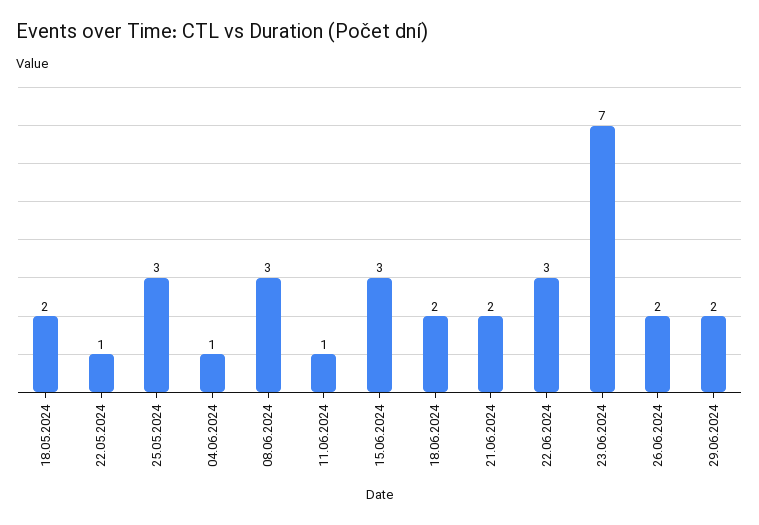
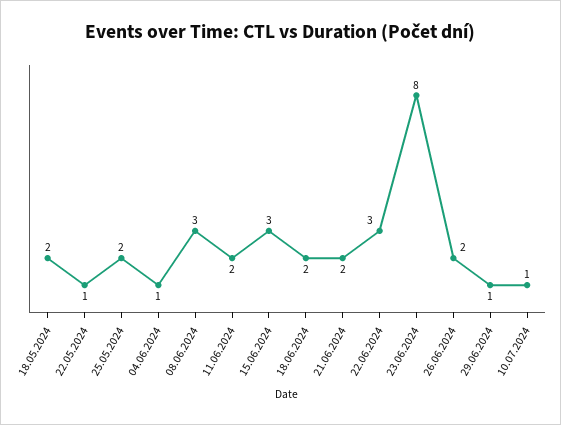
25.05.2024: 3 -> 2
11.06.2024: 1 -> 2
23.06.2024: 7 -> 8
29.06.2024: 2 -> 1
10.07.2024: none -> 1

